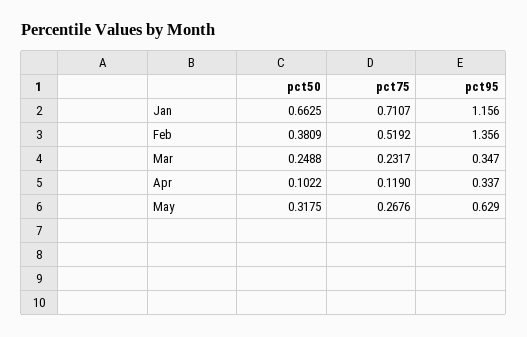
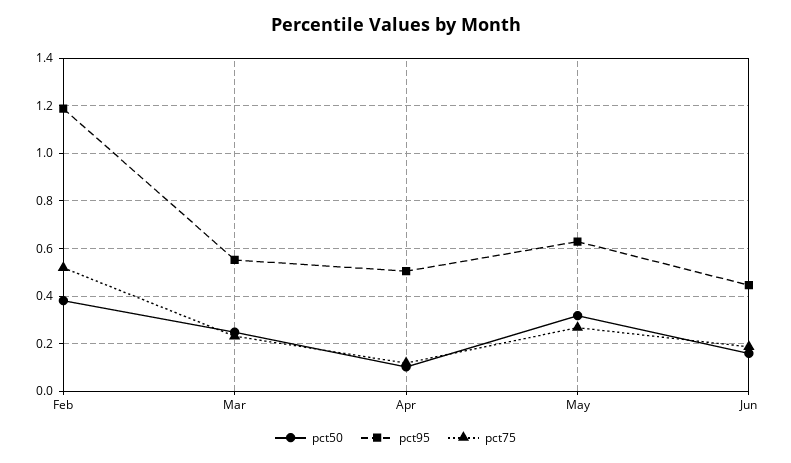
pct50, Jan: 0.6625 -> none
pct75, Jan: 0.7107 -> none
pct95, Jan: 1.156 -> none
pct95, Feb: 1.356 -> 1.2
pct95, Mar: 0.347 -> 0.55
pct95, Apr: 0.337 -> 0.5
pct50, Jun: none -> 0.15
pct95, Jun: none -> 0.45
pct75, Jun: none -> 0.2

